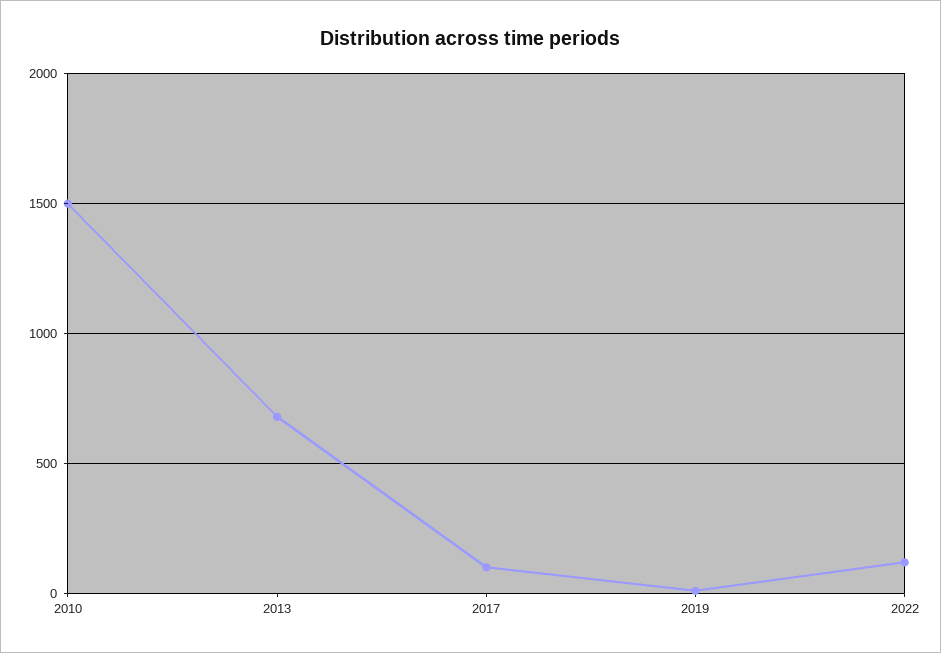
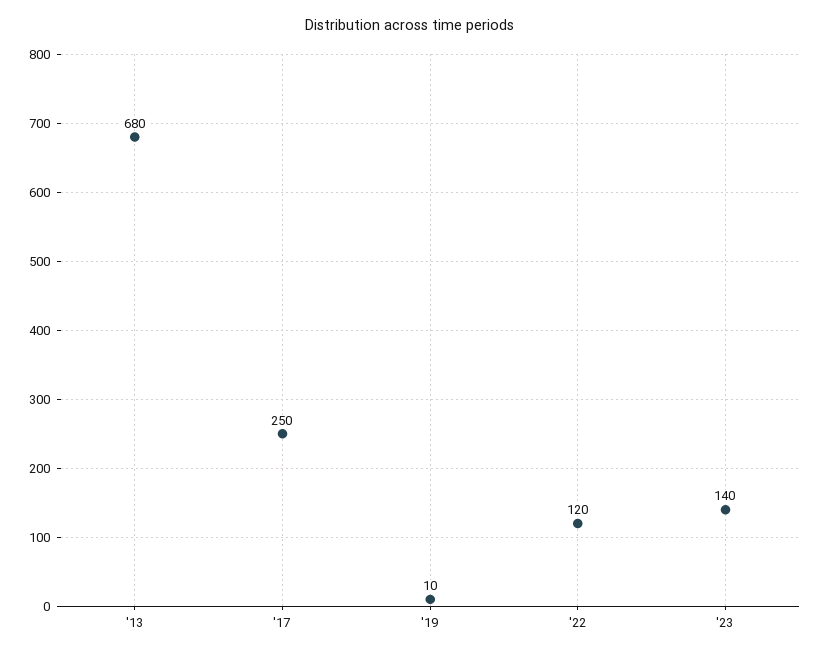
2010: 1500 -> none
2017: 100 -> 250
'23: none -> 140

